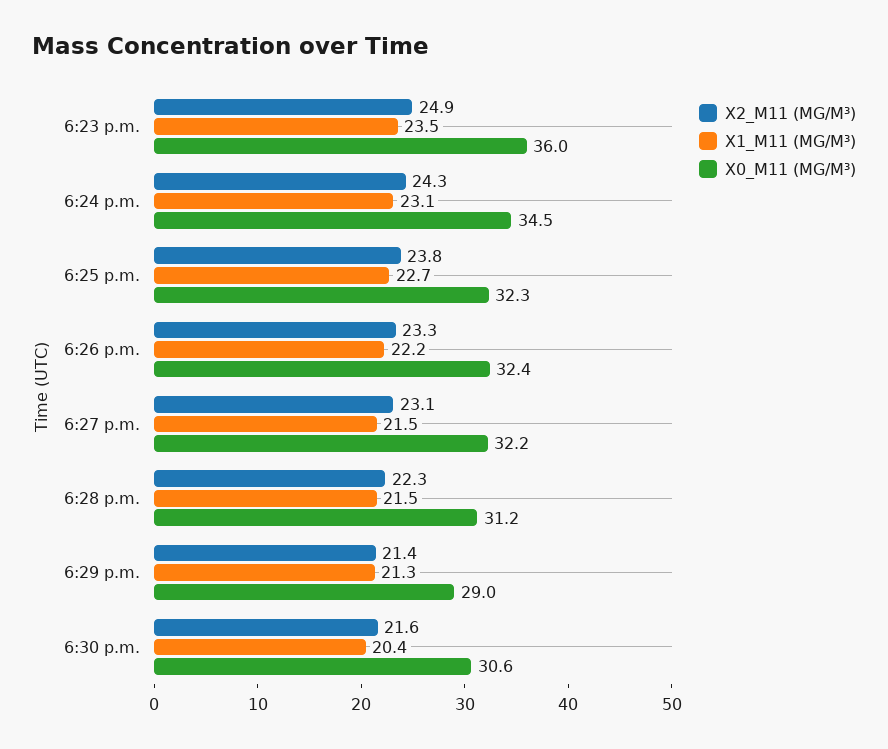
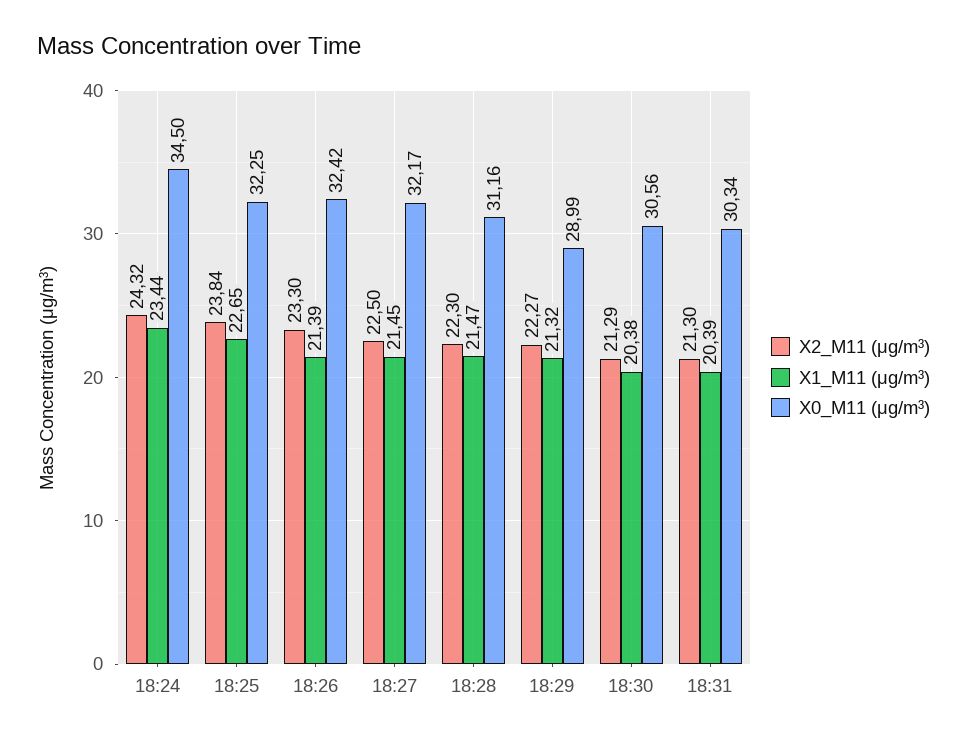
X2_M11 (ΜG/M³), 6:23 p.m.: 24.9 -> none
X1_M11 (ΜG/M³), 6:23 p.m.: 23.5 -> none
X0_M11 (ΜG/M³), 6:23 p.m.: 36 -> none
X1_M11 (ΜG/M³), 6:24 p.m.: 23.1 -> 23.44
X1_M11 (ΜG/M³), 6:26 p.m.: 22.2 -> 21.39
X2_M11 (ΜG/M³), 6:27 p.m.: 23.1 -> 22.5
X2_M11 (ΜG/M³), 6:29 p.m.: 21.4 -> 22.27
X2_M11 (ΜG/M³), 6:30 p.m.: 21.6 -> 21.29
X2_M11 (ΜG/M³), 18:31: none -> 21.3
X1_M11 (ΜG/M³), 18:31: none -> 20.39
X0_M11 (ΜG/M³), 18:31: none -> 30.34

